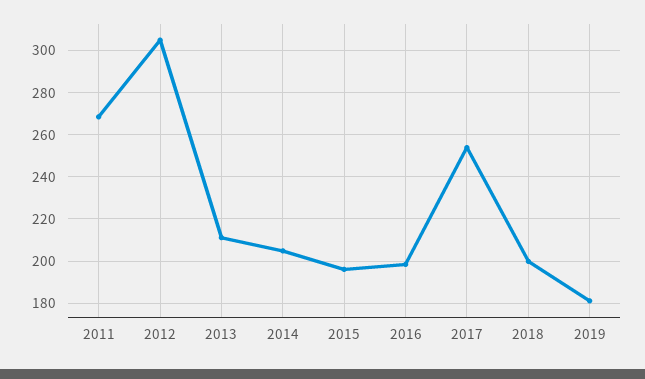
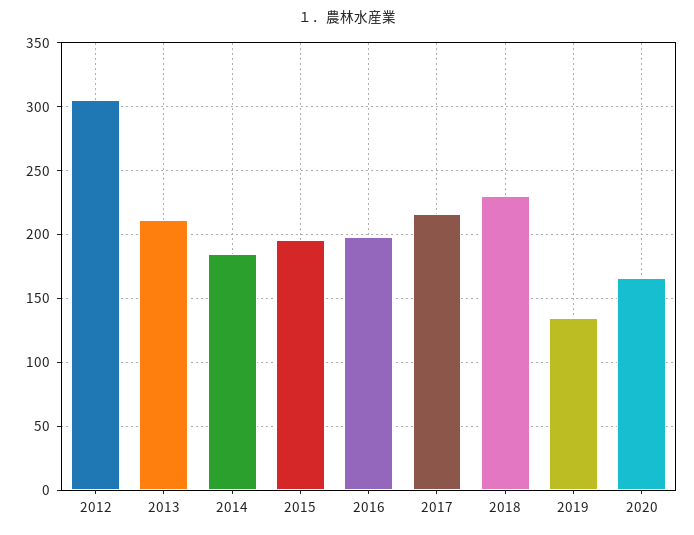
2011: 270 -> none
2014: 205 -> 185
2017: 255 -> 215
2018: 200 -> 230
2019: 180 -> 135
2020: none -> 165

